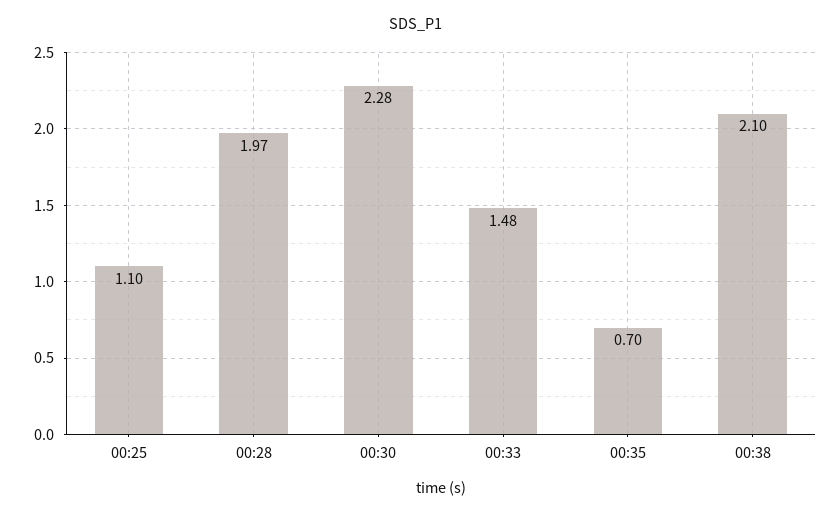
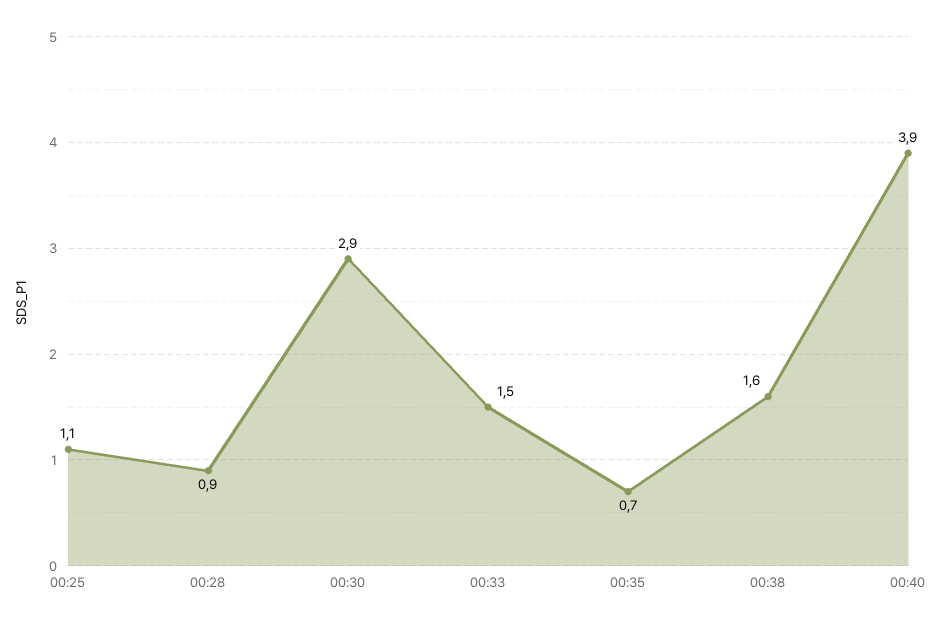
00:28: 1.97 -> 0.9
00:30: 2.28 -> 2.9
00:38: 2.1 -> 1.6
00:40: none -> 3.9

